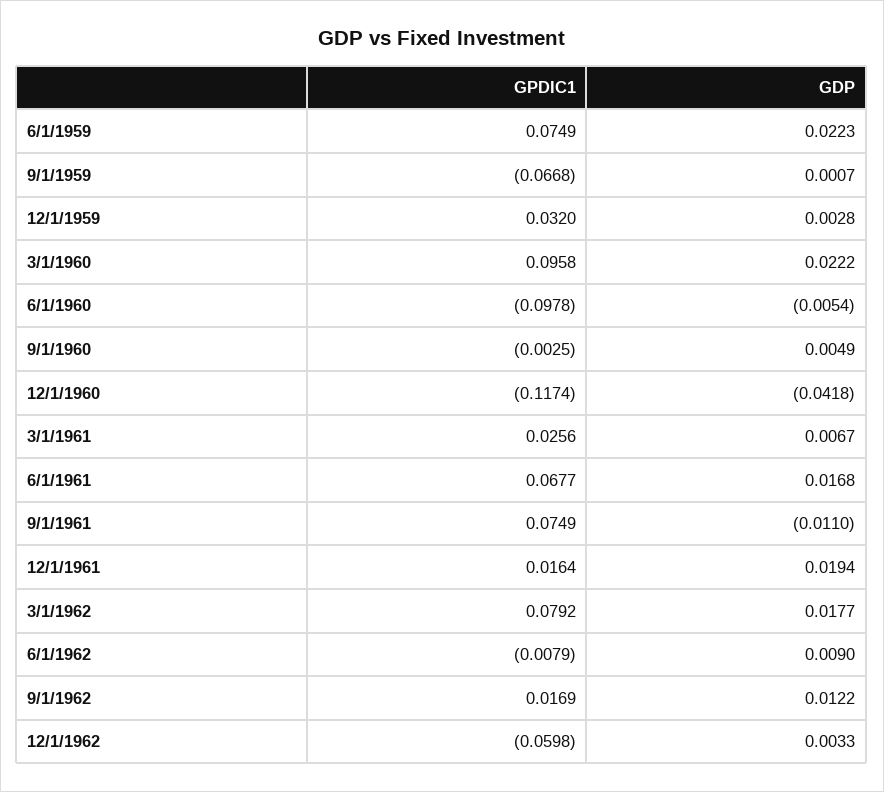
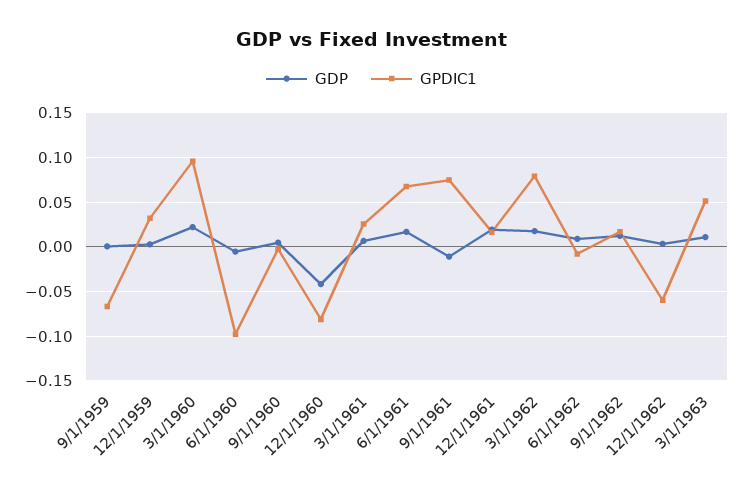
GPDIC1, 6/1/1959: 0.0749 -> none
GDP, 6/1/1959: 0.0223 -> none
GPDIC1, 12/1/1960: -0.1174 -> -0.08
GDP, 3/1/1963: none -> 0.01
GPDIC1, 3/1/1963: none -> 0.05

